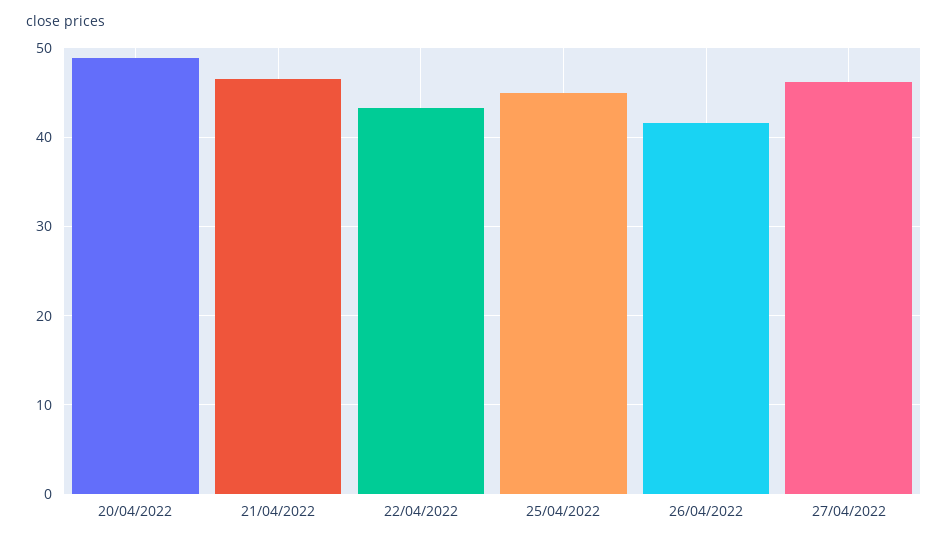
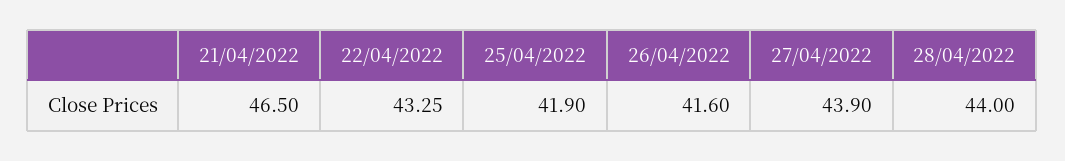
20/04/2022: 49 -> none
25/04/2022: 45 -> 41.9
27/04/2022: 46 -> 43.9
28/04/2022: none -> 44

